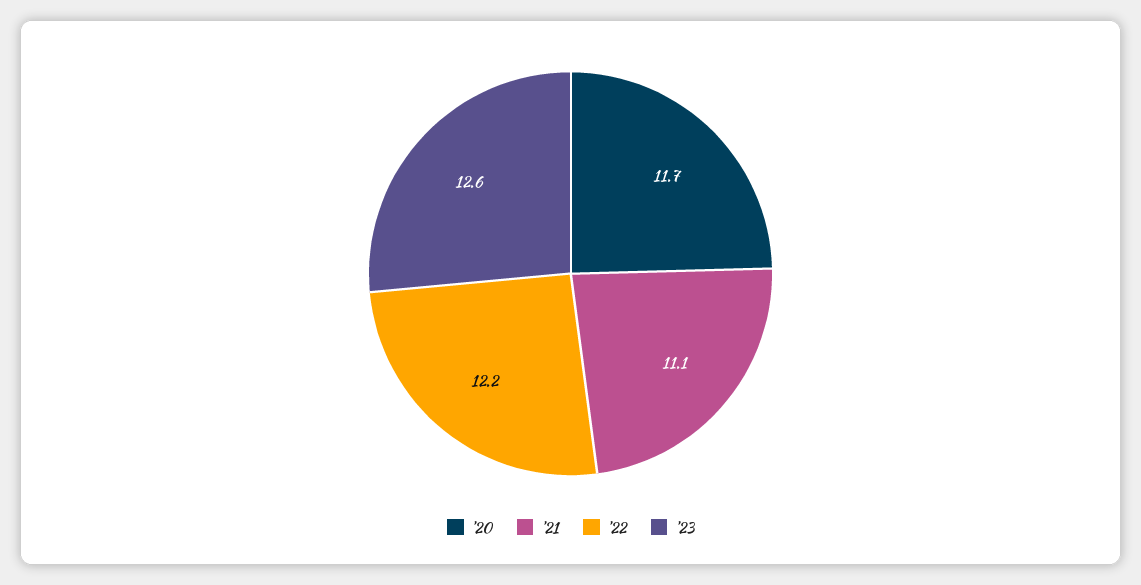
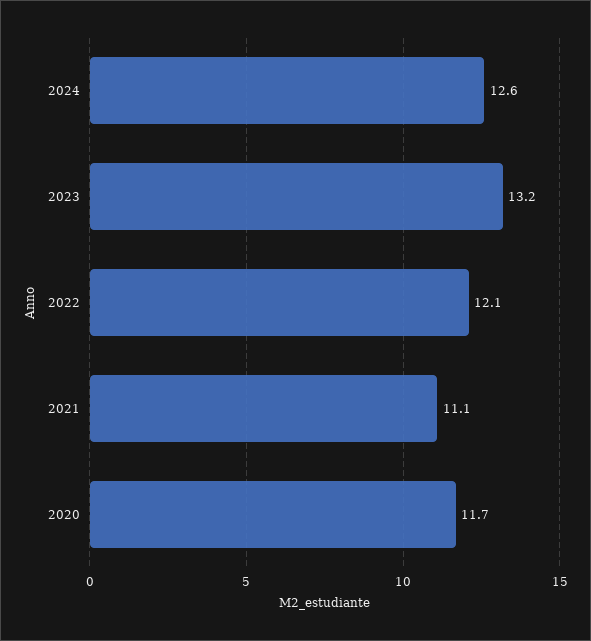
'22: 12.2 -> 12.1
'23: 12.6 -> 13.2
2024: none -> 12.6

